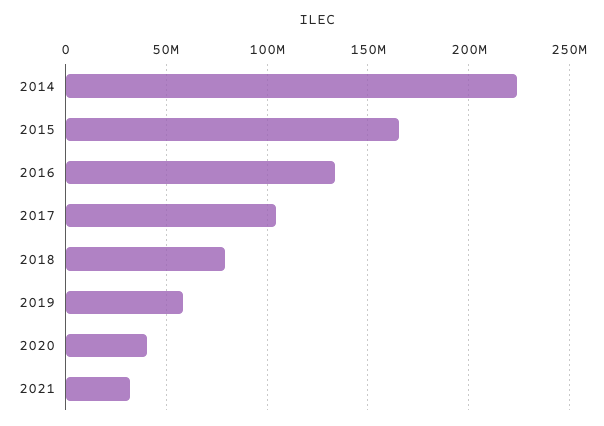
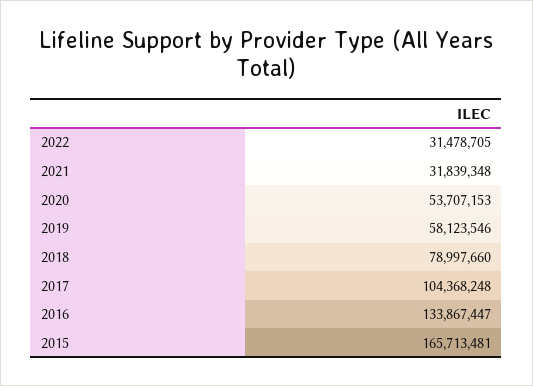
2014: 225000000 -> none
2020: 40000000 -> 53707153
2022: none -> 31478705

